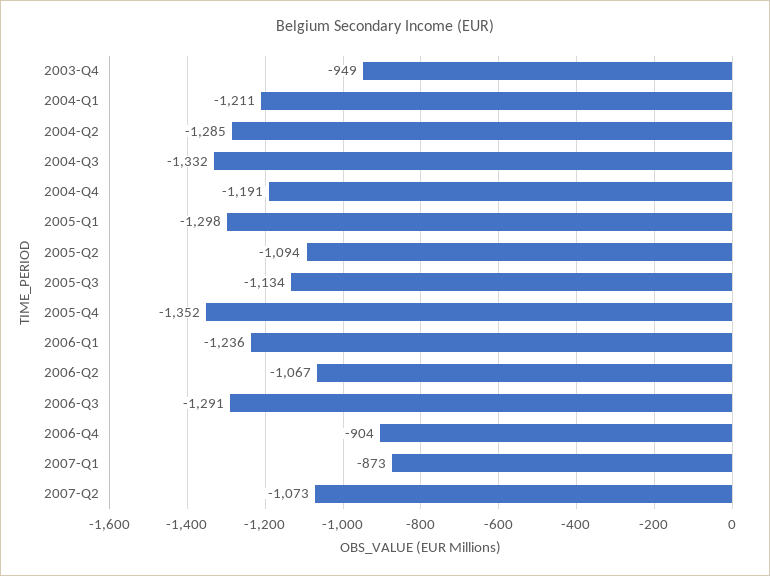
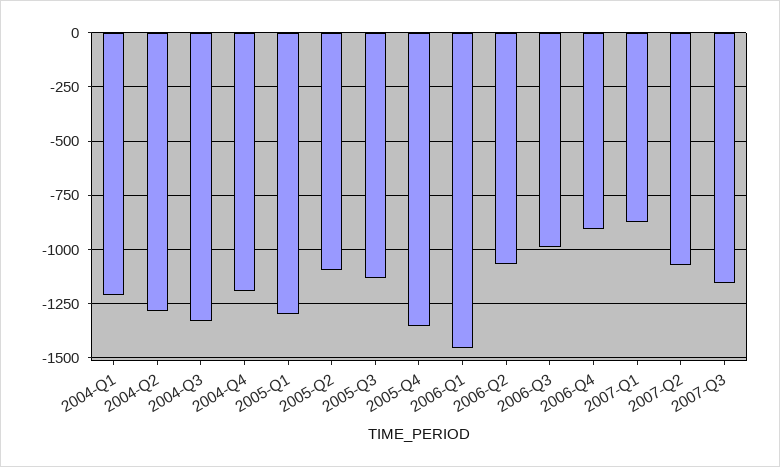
2003-Q4: -949 -> none
2006-Q1: -1236 -> -1450
2006-Q3: -1291 -> -1000
2007-Q3: none -> -1150

